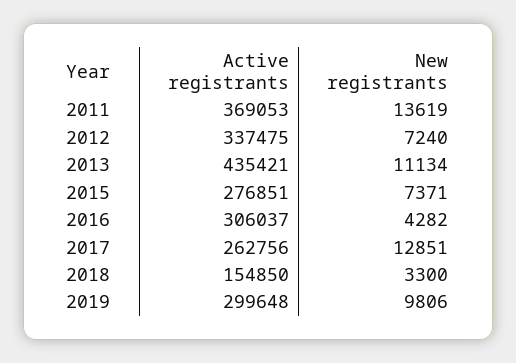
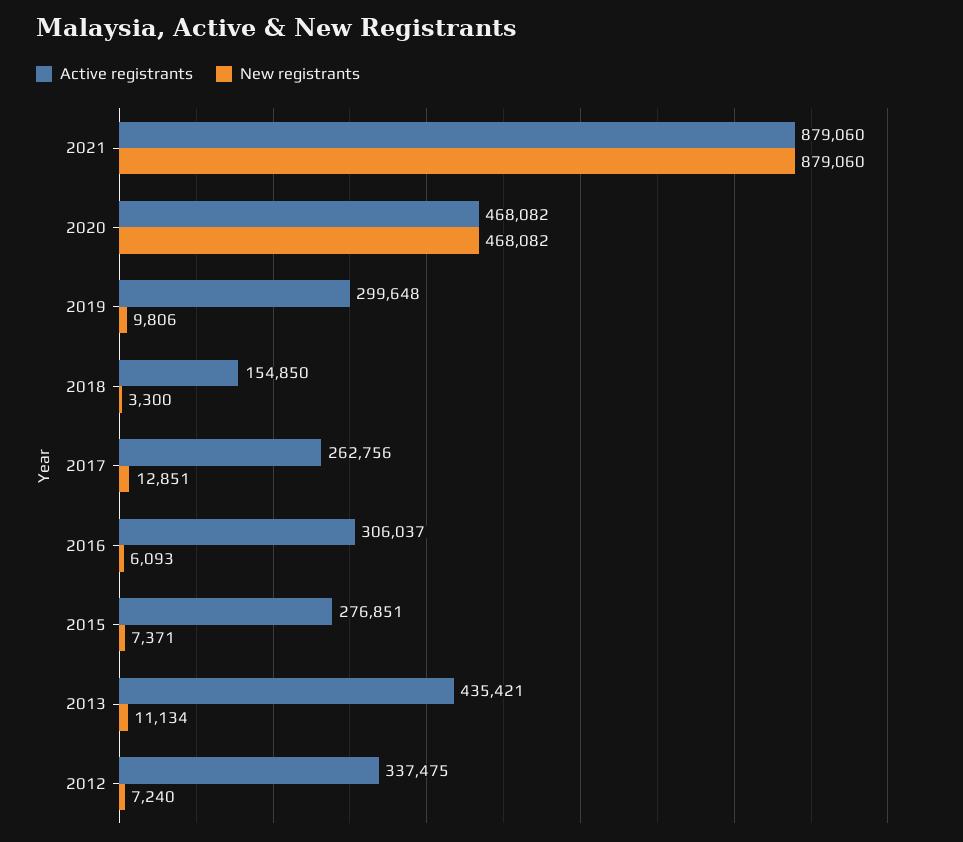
Active registrants, 2011: 369053 -> none
New registrants, 2011: 13619 -> none
New registrants, 2016: 4282 -> 6093
Active registrants, 2021: none -> 879060
New registrants, 2021: none -> 879060
Active registrants, 2020: none -> 468082
New registrants, 2020: none -> 468082

